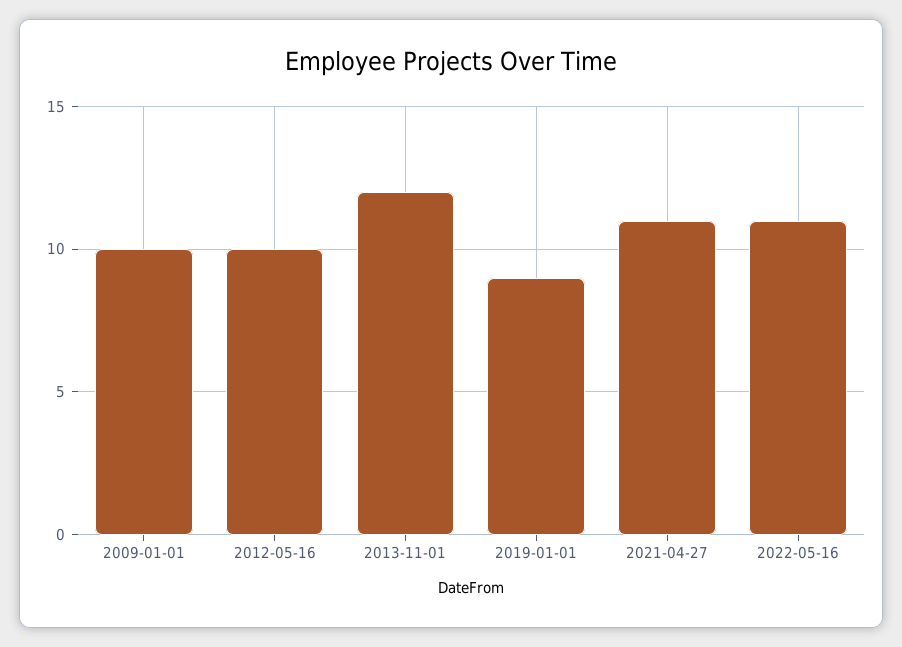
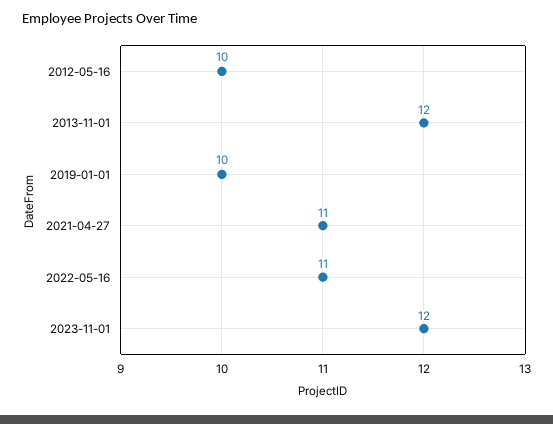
2009-01-01: 10 -> none
2019-01-01: 9 -> 10
2023-11-01: none -> 12

